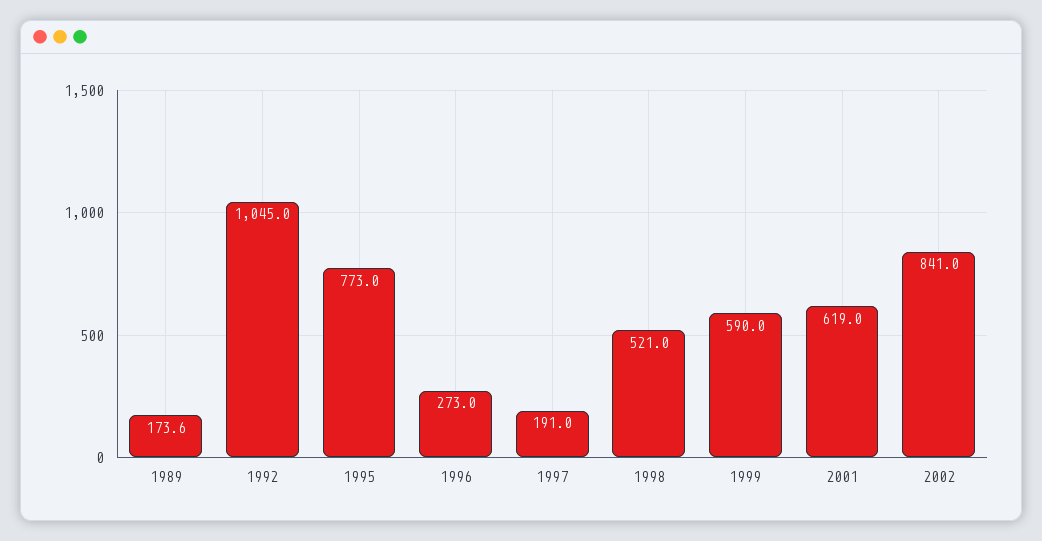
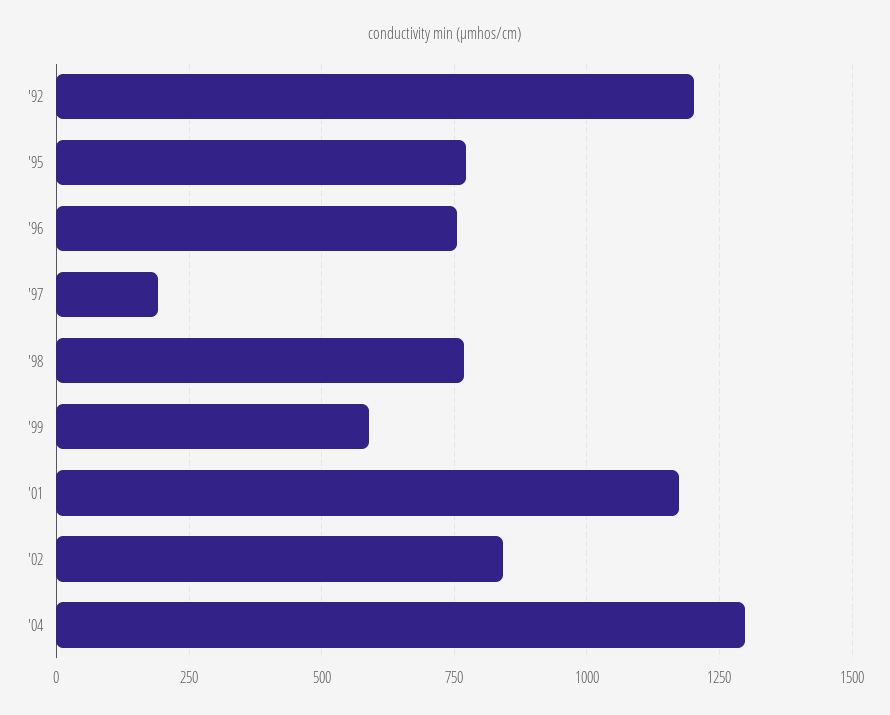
1989: 173.6 -> none
1992: 1045 -> 1200
1996: 273 -> 750
1998: 521 -> 775
2001: 619 -> 1175
'04: none -> 1300

